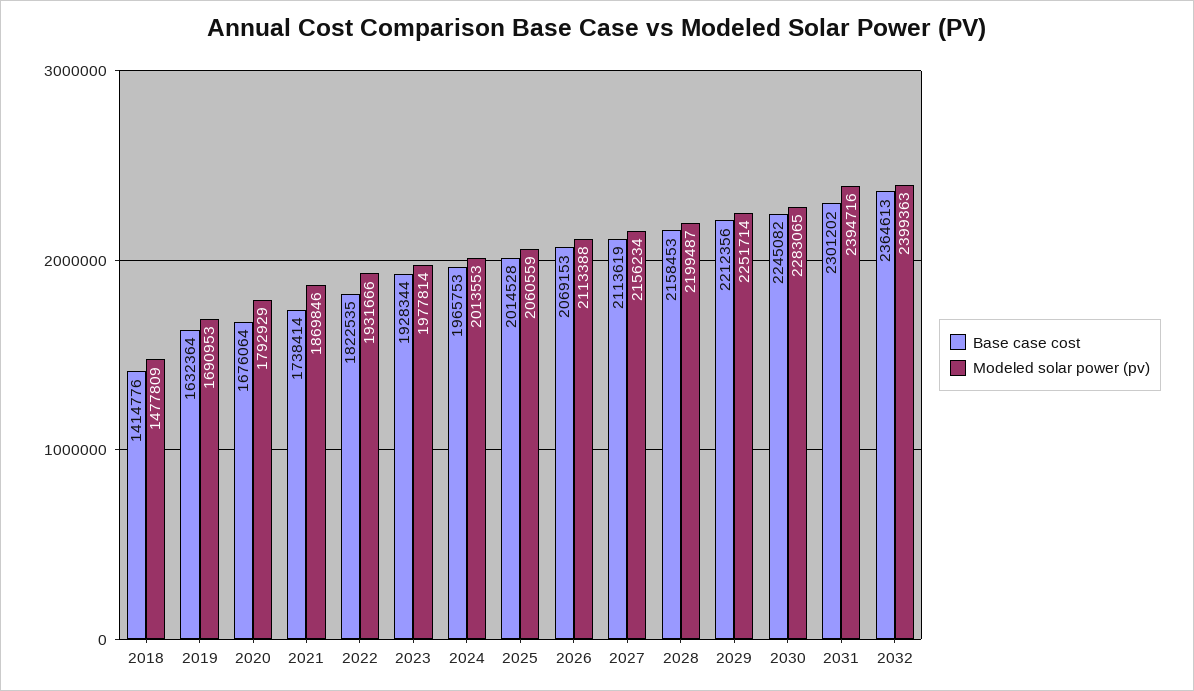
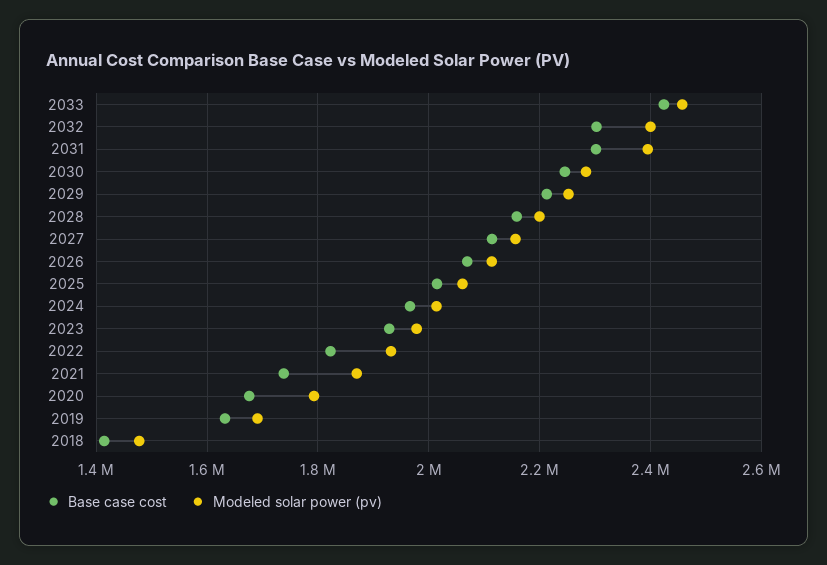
Base case cost, 2032: 2364613 -> 2300000
Base case cost, 2033: none -> 2420000
Modeled solar power (pv), 2033: none -> 2460000

